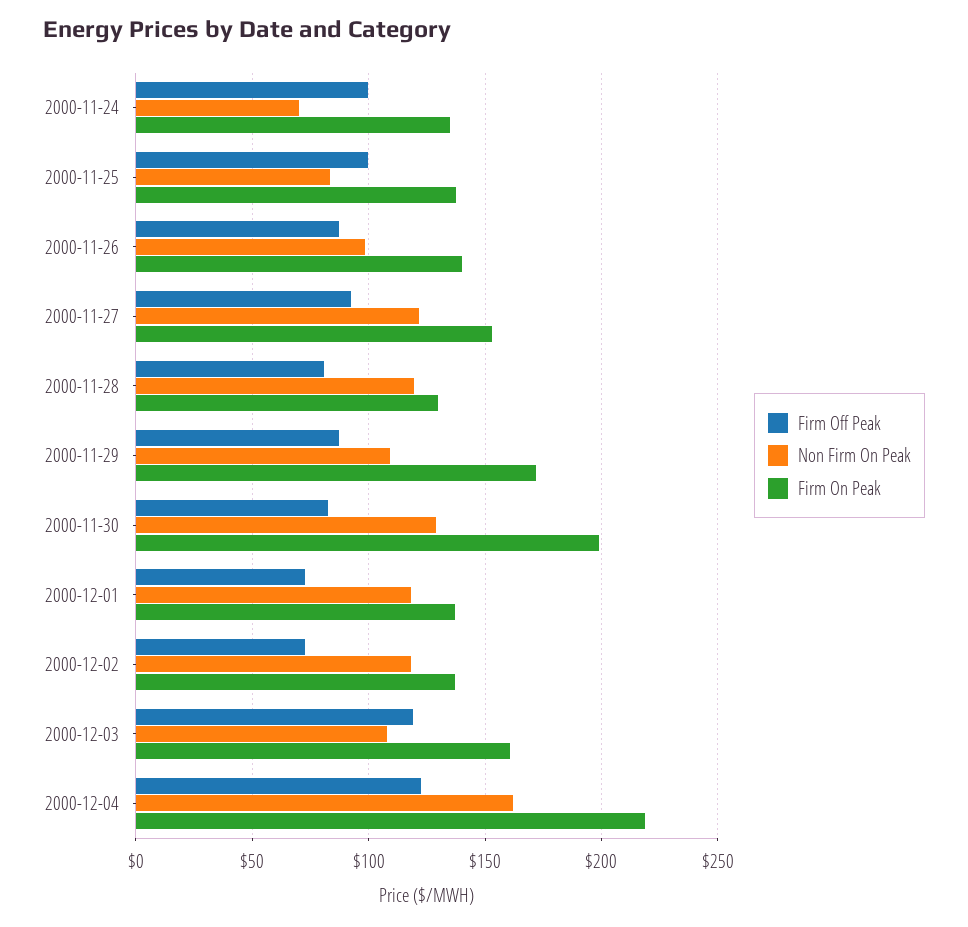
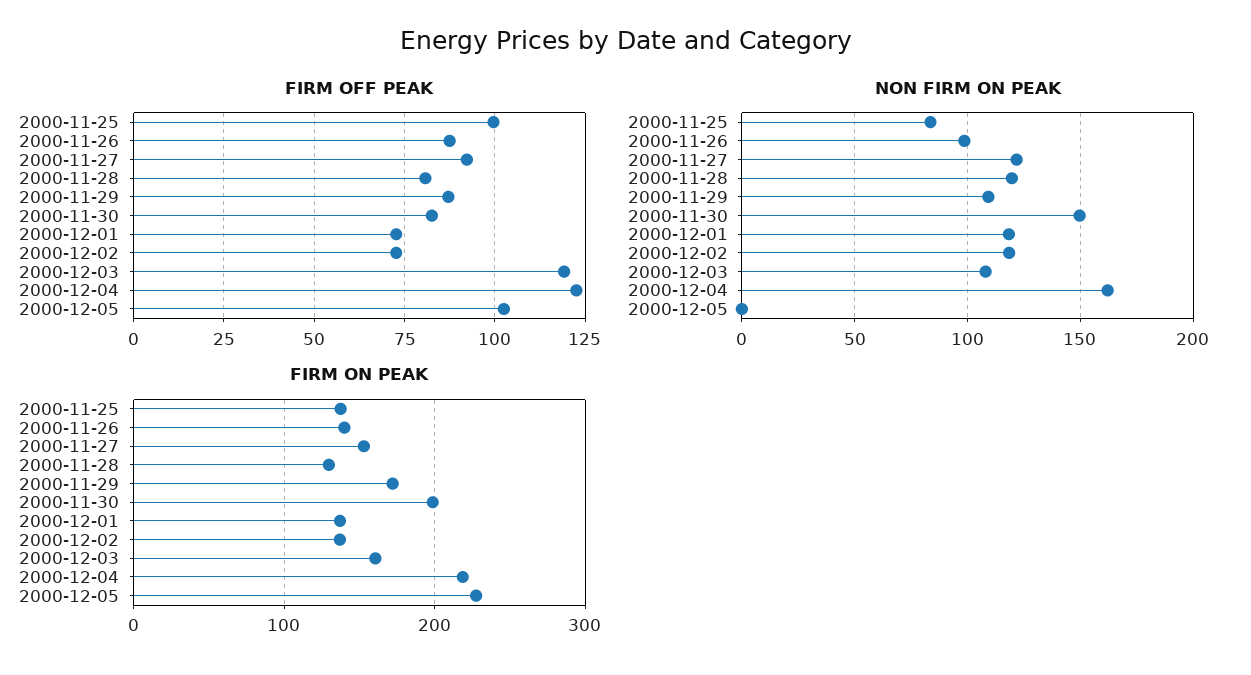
Firm Off Peak, 2000-11-24: 100 -> none
Non Firm On Peak, 2000-11-24: 70 -> none
Firm On Peak, 2000-11-24: 135 -> none
Non Firm On Peak, 2000-11-30: 130 -> 150
Firm Off Peak, 2000-12-05: none -> 102.5
Non Firm On Peak, 2000-12-05: none -> 0
Firm On Peak, 2000-12-05: none -> 230

